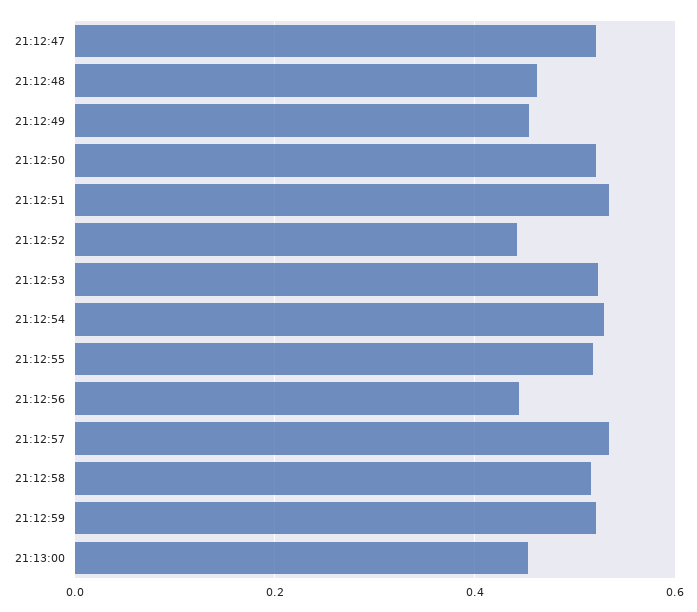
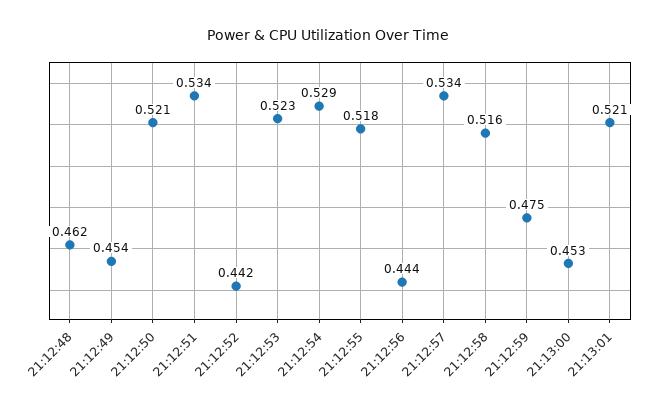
21:12:47: 0.52 -> none
21:12:59: 0.52 -> 0.475
21:13:01: none -> 0.521

